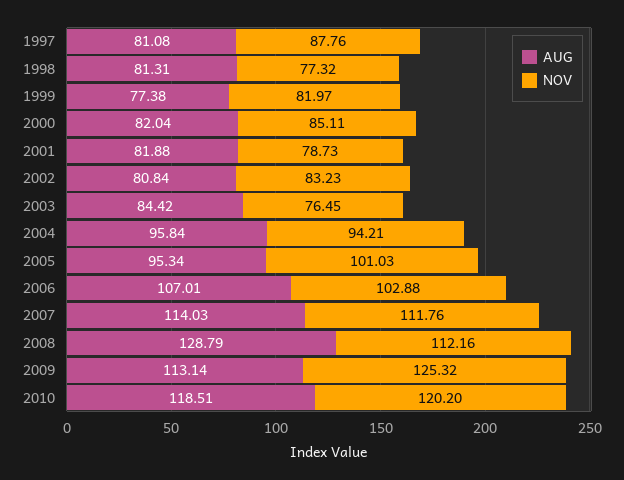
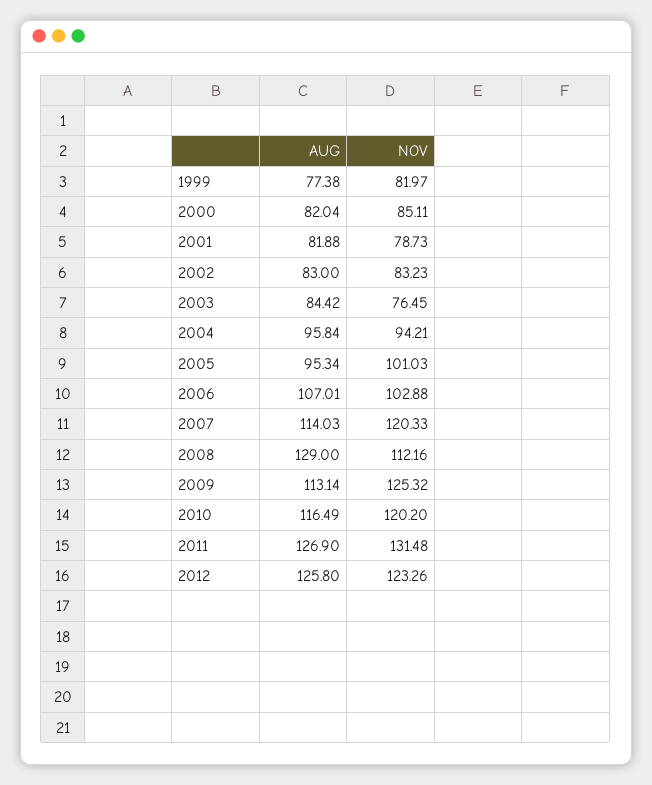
AUG, 1997: 81.08 -> none
NOV, 1997: 87.76 -> none
AUG, 1998: 81.31 -> none
NOV, 1998: 77.32 -> none
AUG, 2002: 80.84 -> 83
NOV, 2007: 111.76 -> 120.33
AUG, 2008: 128.79 -> 129
AUG, 2010: 118.51 -> 116.49
AUG, 2011: none -> 126.9
NOV, 2011: none -> 131.48
AUG, 2012: none -> 125.8
NOV, 2012: none -> 123.26

